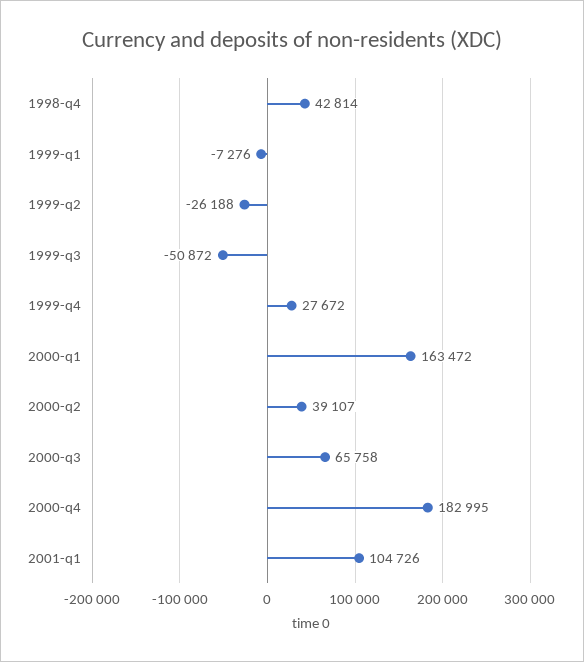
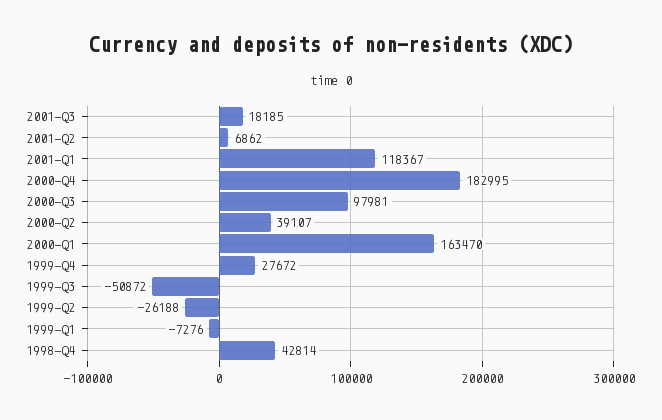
2000-q1: 163472 -> 163470
2000-q3: 65758 -> 97981
2001-q1: 104726 -> 118367
2001-Q3: none -> 18185
2001-Q2: none -> 6862

